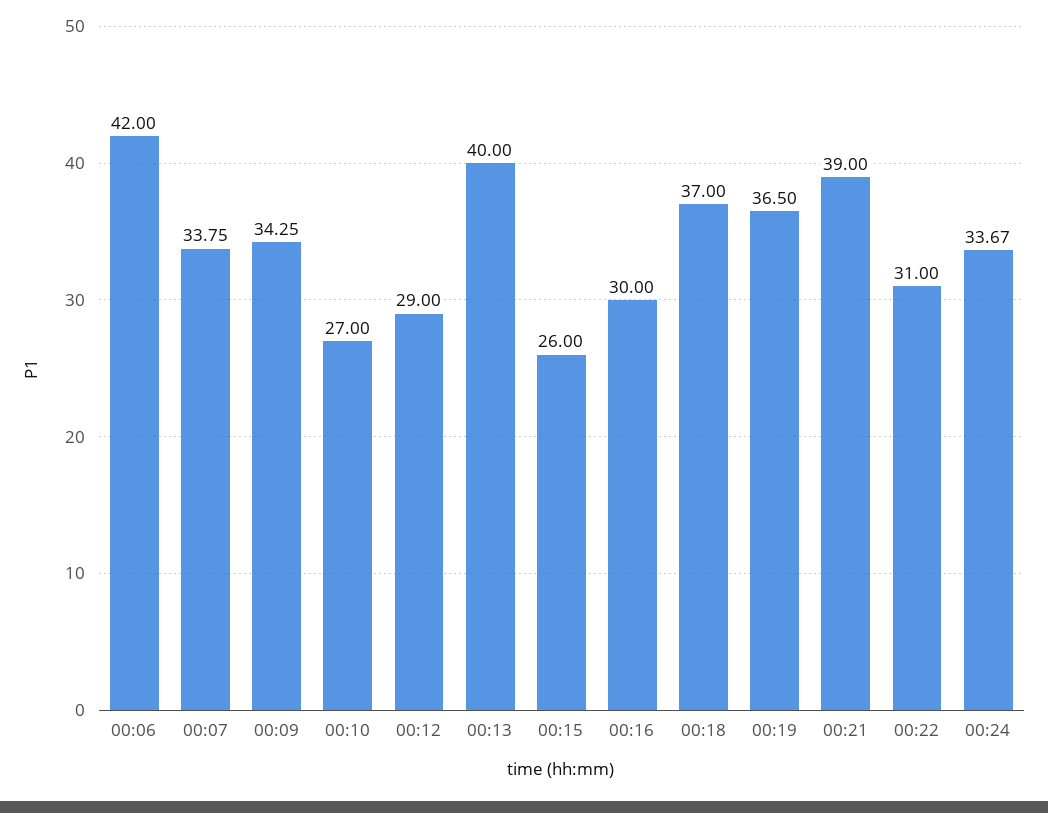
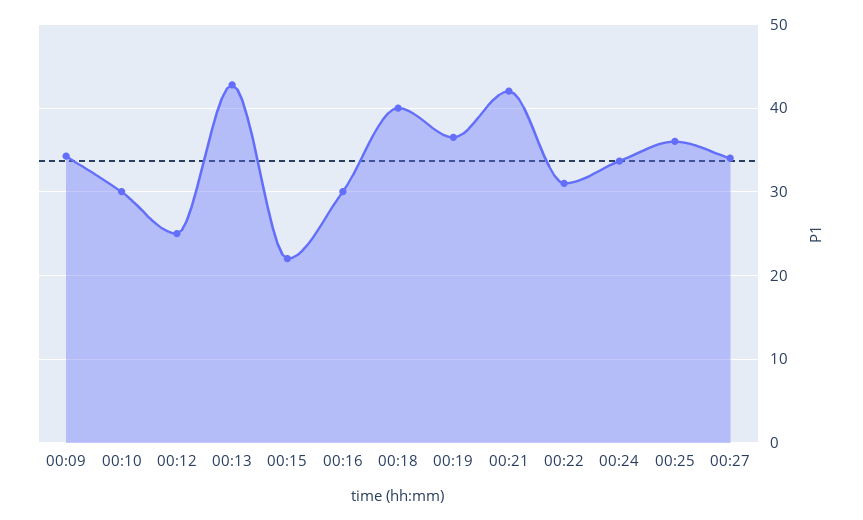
00:06: 42 -> none
00:07: 33.75 -> none
00:10: 27 -> 30
00:12: 29 -> 25
00:13: 40 -> 43
00:15: 26 -> 22
00:18: 37 -> 40
00:21: 39 -> 42
00:25: none -> 36
00:27: none -> 34

